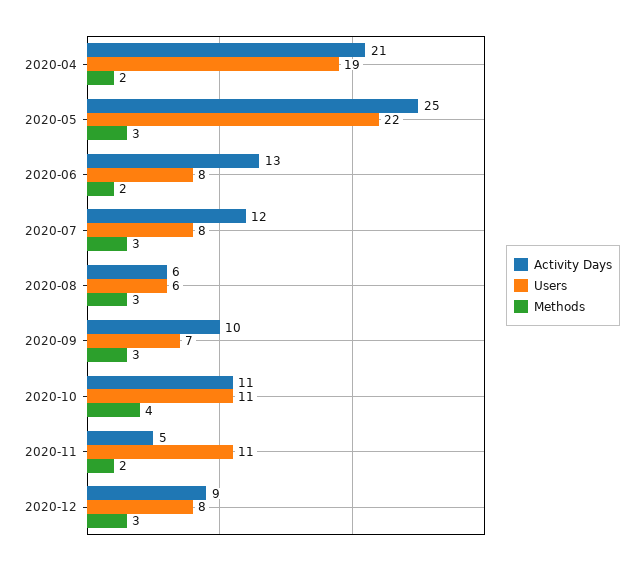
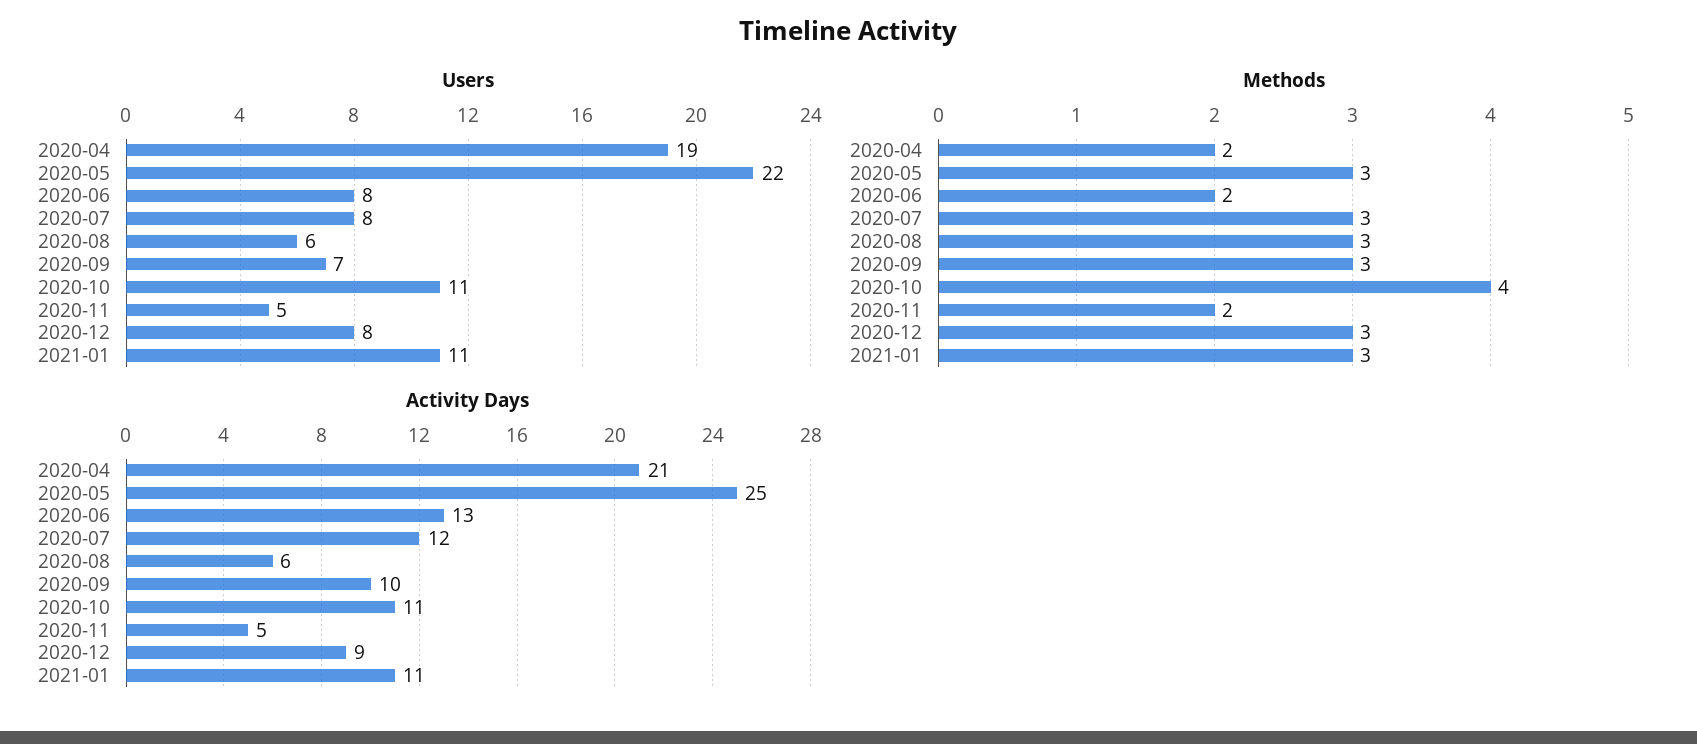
Users, 2020-11: 11 -> 5
Users, 2021-01: none -> 11
Methods, 2021-01: none -> 3
Activity Days, 2021-01: none -> 11

